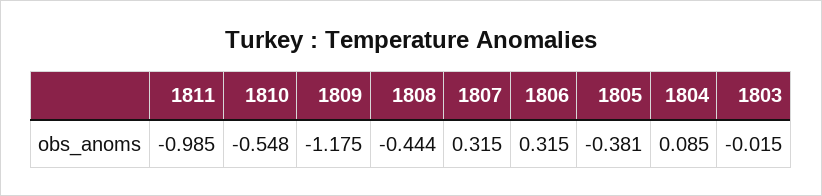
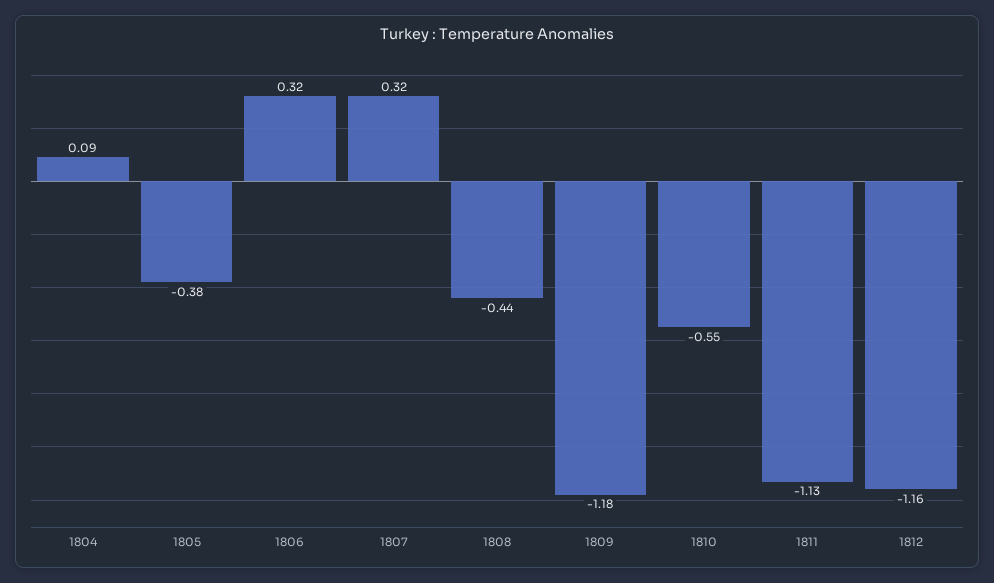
1811: -0.985 -> -1.13
1803: -0.015 -> none
1812: none -> -1.16

